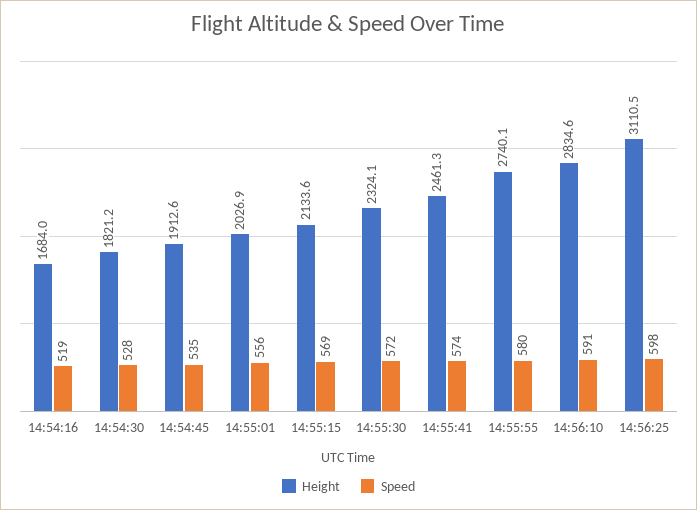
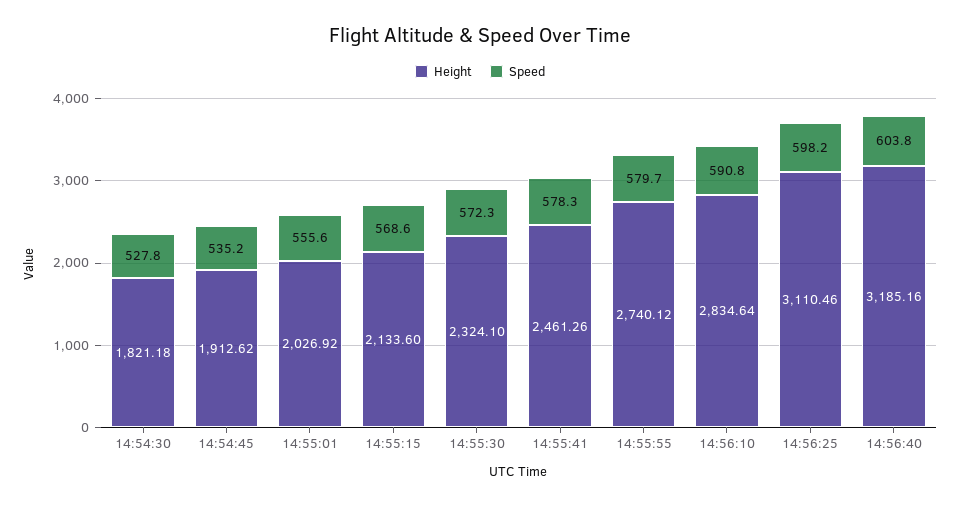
Height, 14:54:16: 1684 -> none
Speed, 14:54:16: 519 -> none
Speed, 14:55:41: 574 -> 578.3
Height, 14:56:40: none -> 3185.16
Speed, 14:56:40: none -> 603.8

